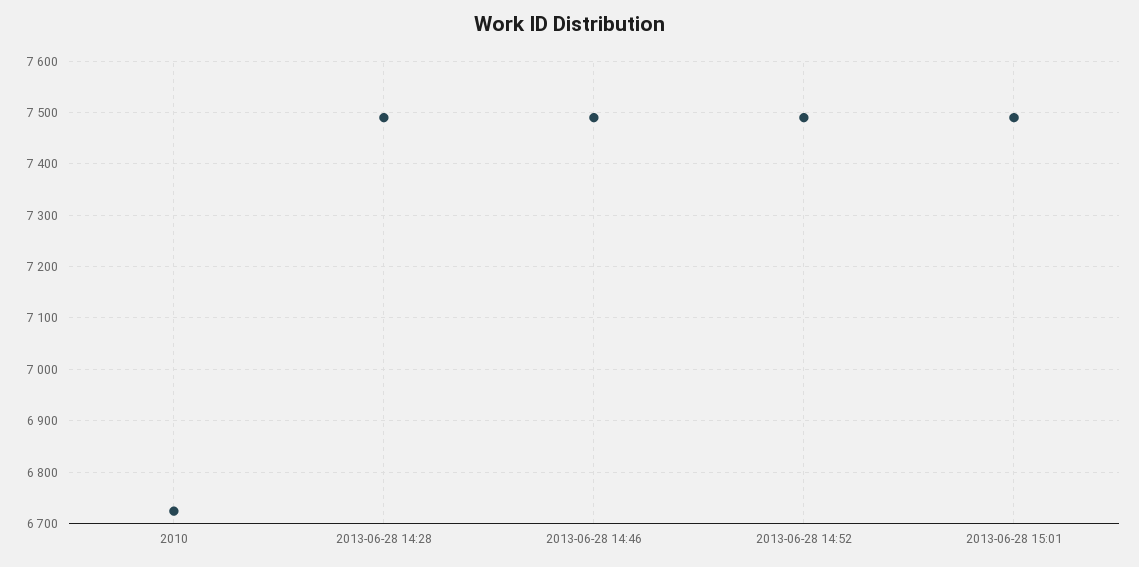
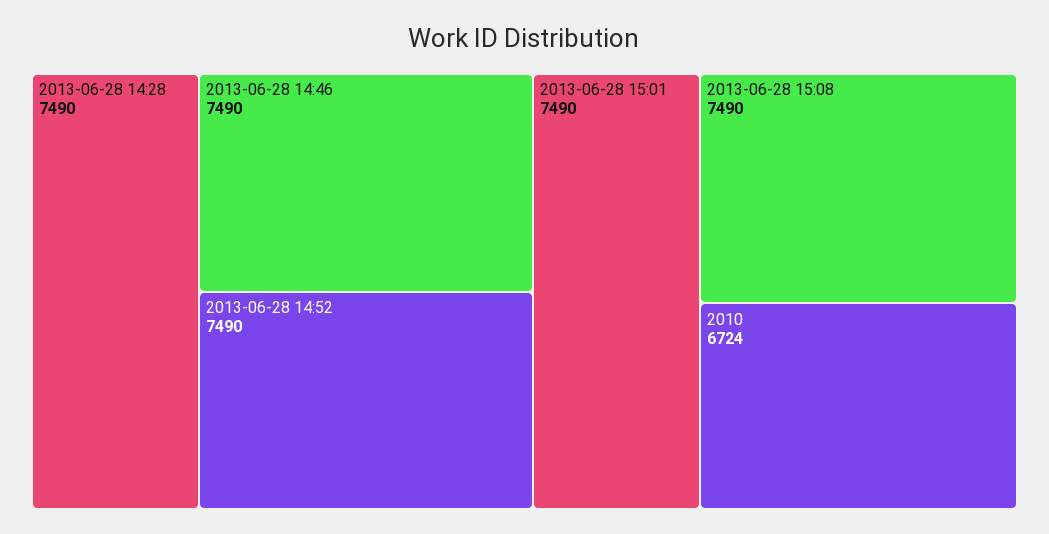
2013-06-28 15:08: none -> 7490

